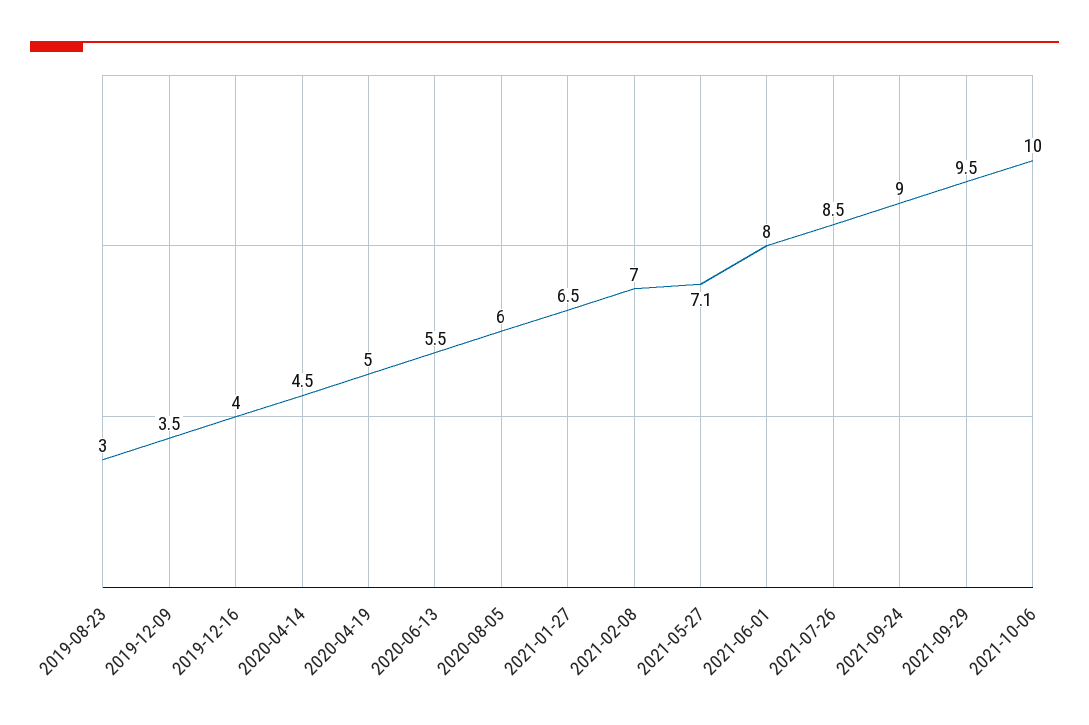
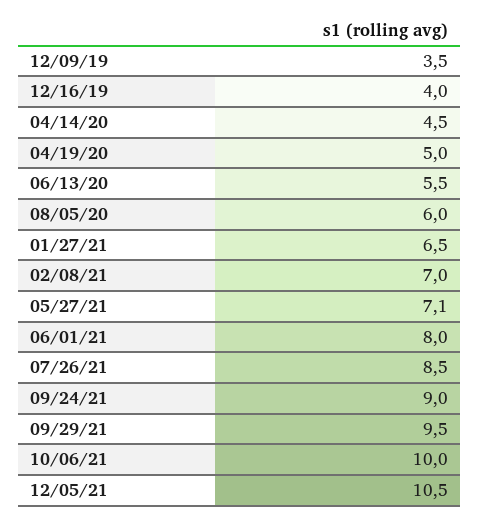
2019-08-23: 3 -> none
12/05/21: none -> 10.5

